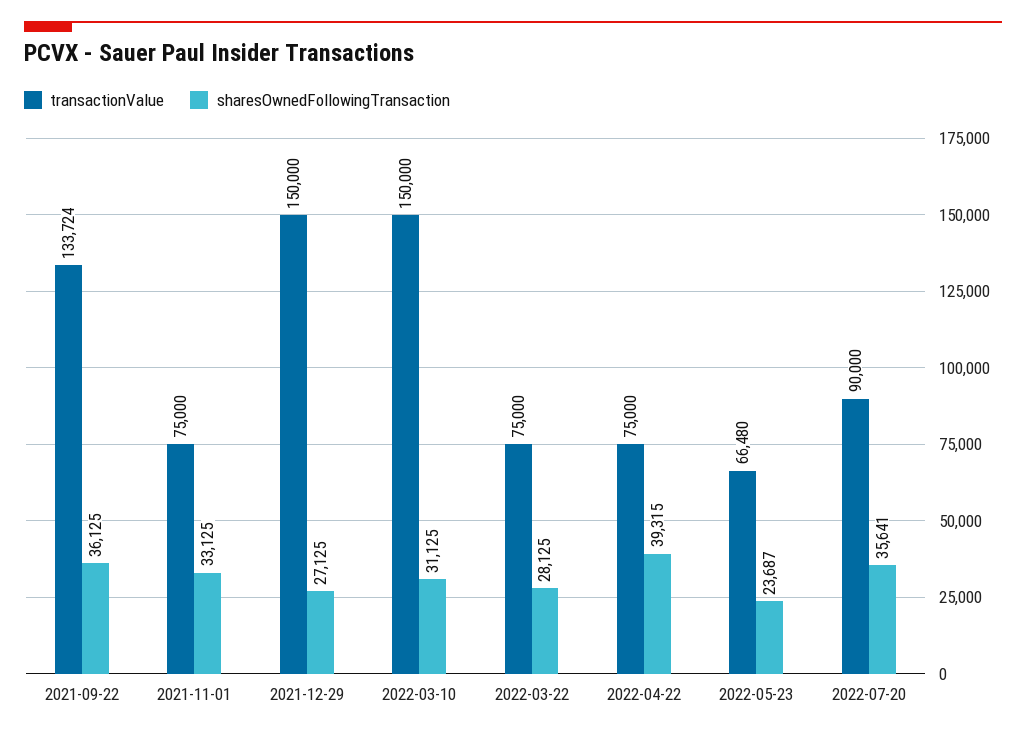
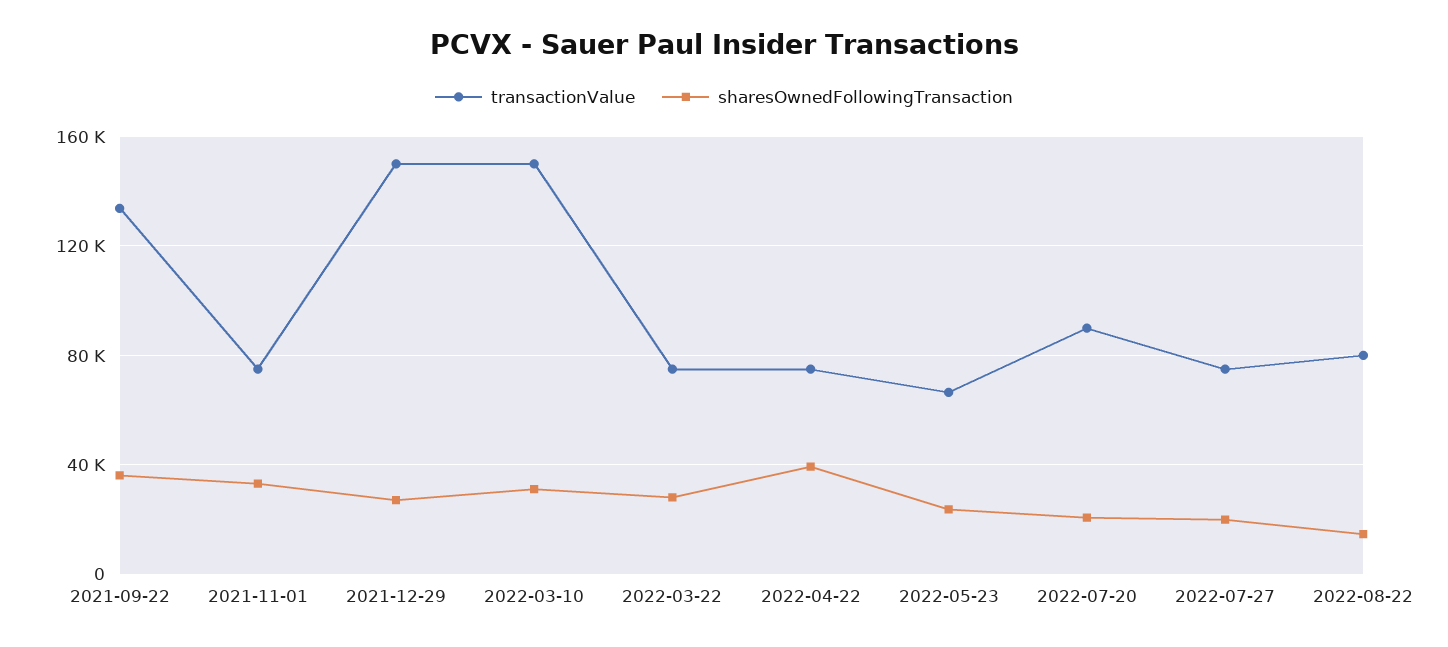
sharesOwnedFollowingTransaction, 2022-07-20: 35641 -> 20000
transactionValue, 2022-07-27: none -> 75000
sharesOwnedFollowingTransaction, 2022-07-27: none -> 20000
transactionValue, 2022-08-22: none -> 80000
sharesOwnedFollowingTransaction, 2022-08-22: none -> 15000

